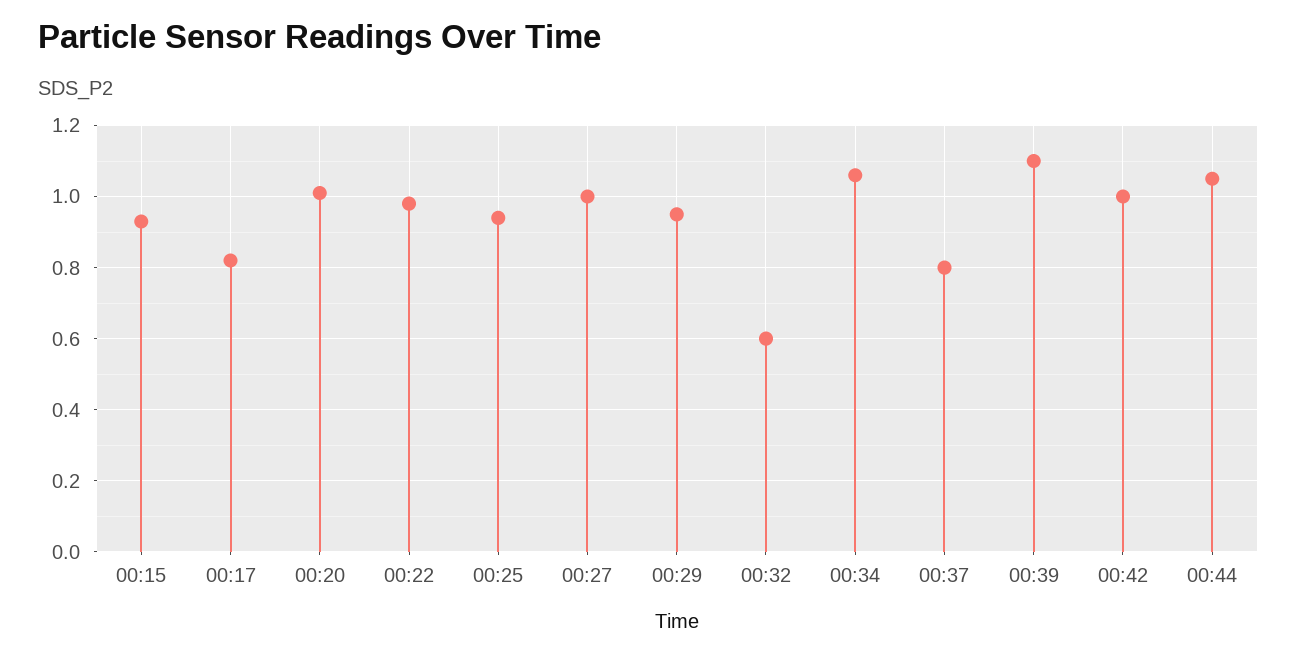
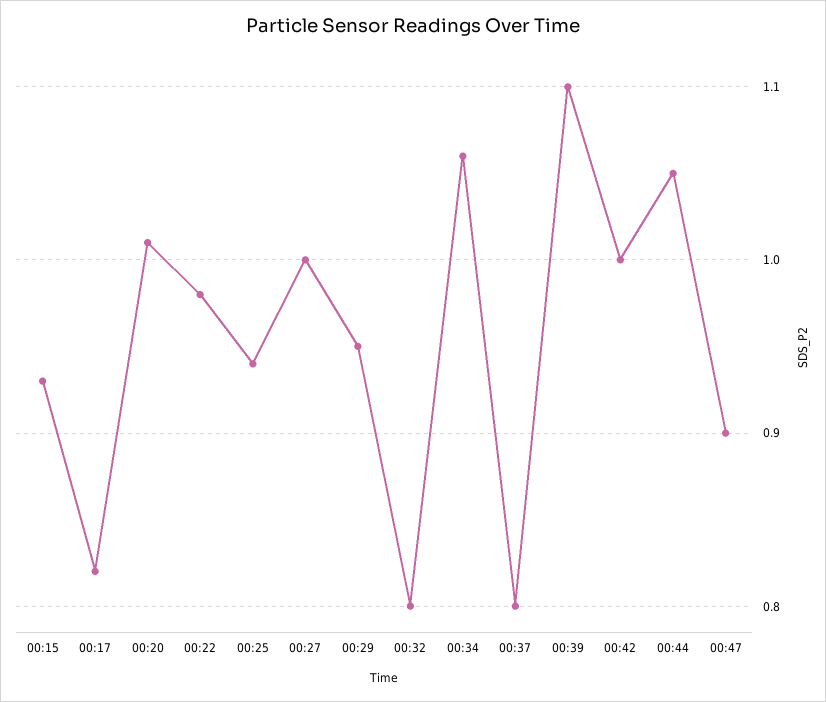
00:32: 0.6 -> 0.8
00:47: none -> 0.9

